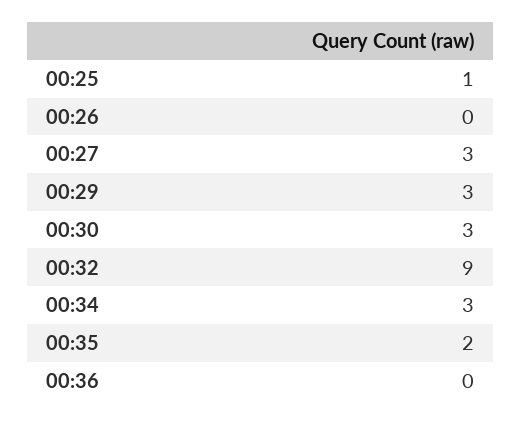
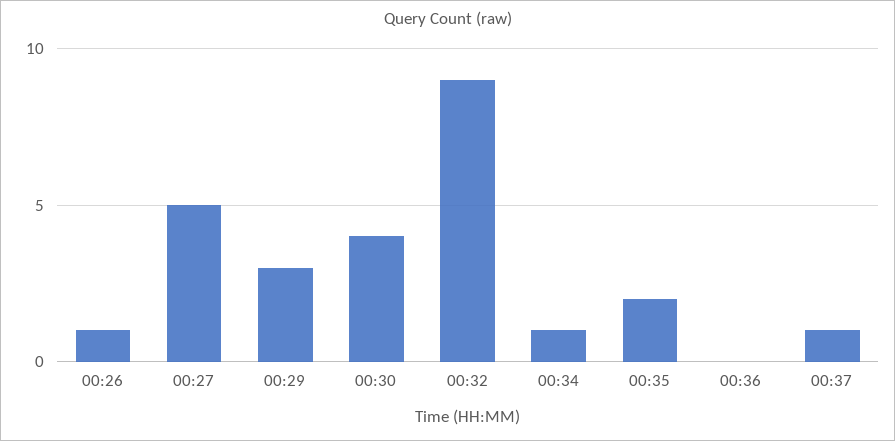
00:25: 1 -> none
00:26: 0 -> 1
00:27: 3 -> 5
00:30: 3 -> 4
00:34: 3 -> 1
00:37: none -> 1

